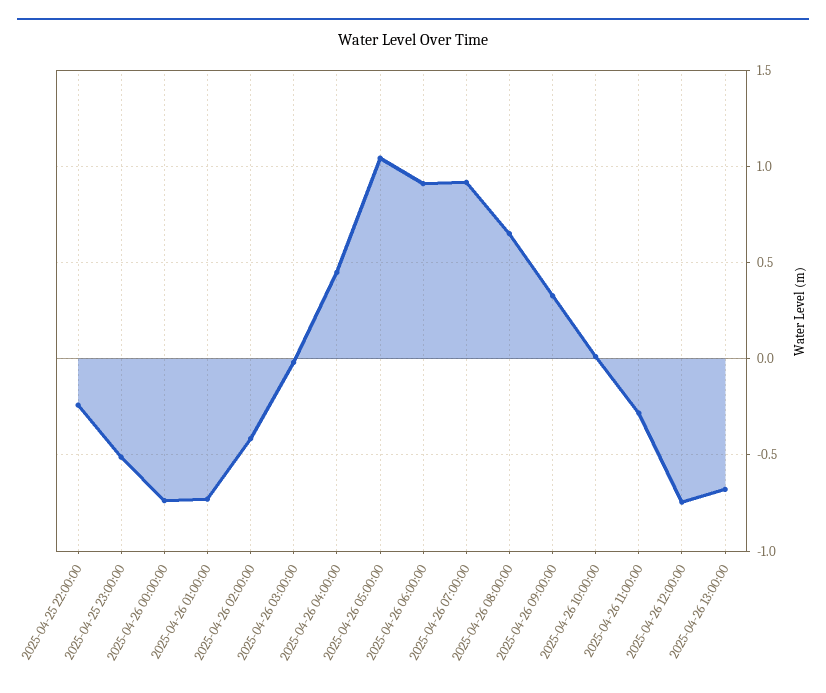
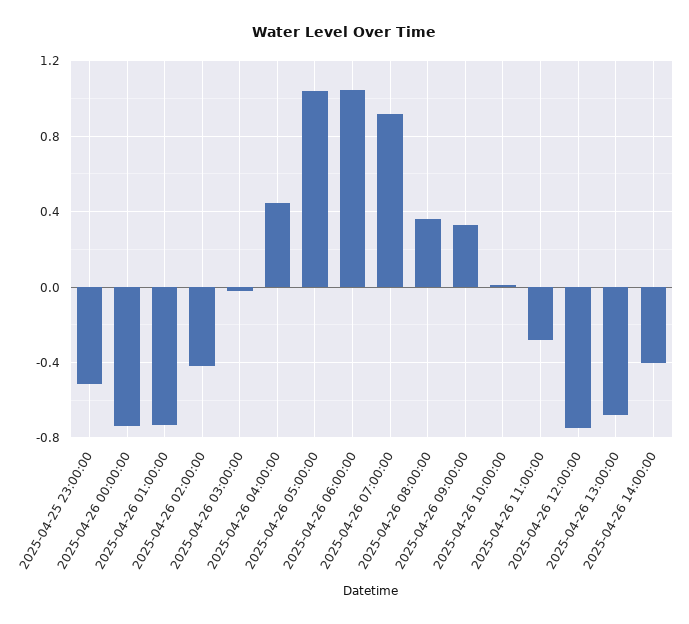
2025-04-25 22:00:00: -0.25 -> none
2025-04-26 06:00:00: 0.9 -> 1.05
2025-04-26 08:00:00: 0.65 -> 0.35
2025-04-26 14:00:00: none -> -0.4

